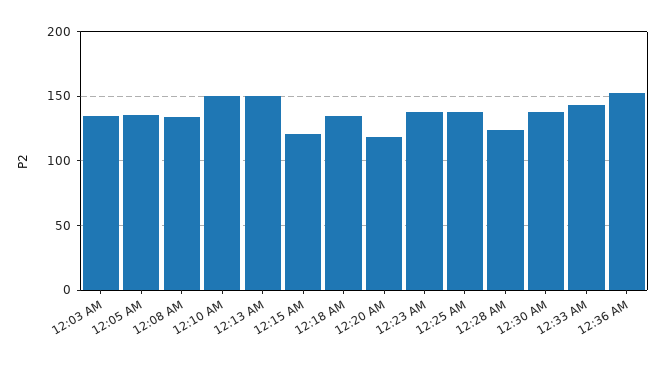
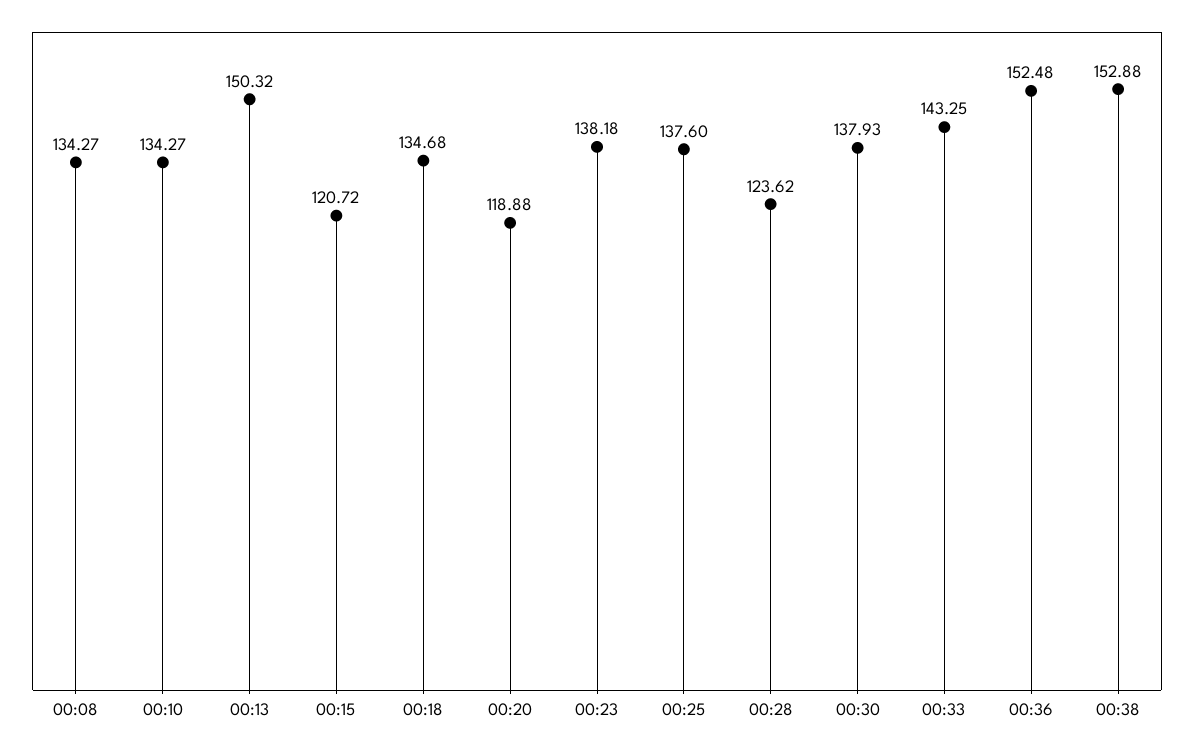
12:03 AM: 135 -> none
12:05 AM: 135 -> none
12:10 AM: 150 -> 134.27
00:38: none -> 152.88

